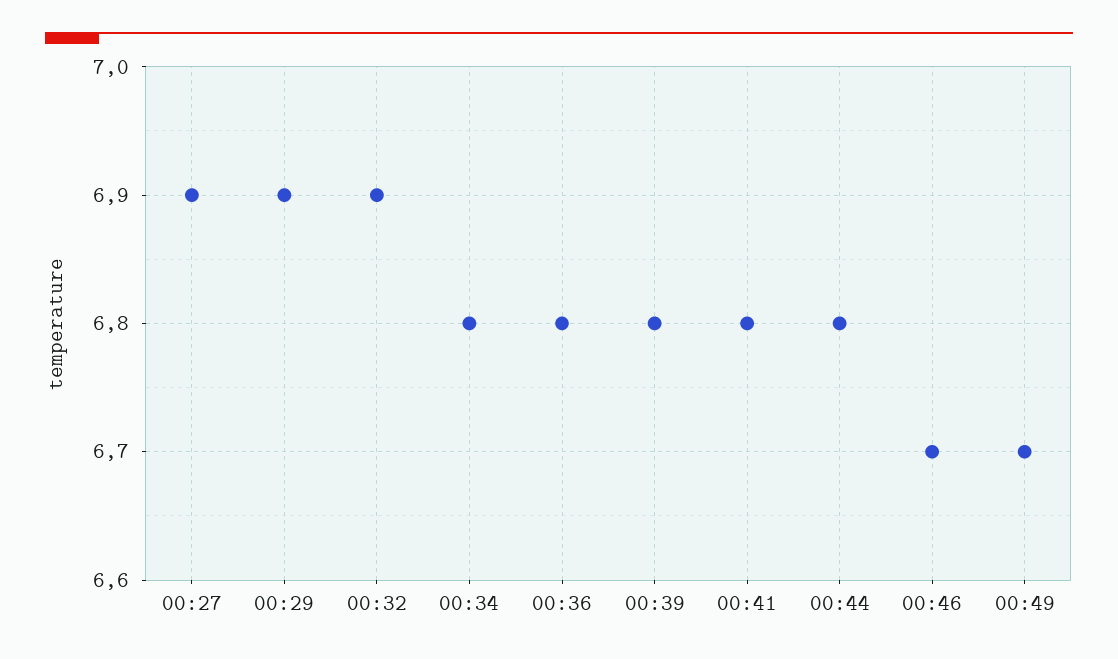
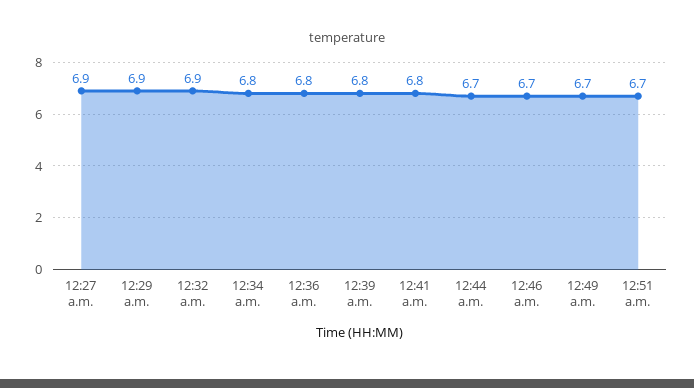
00:44: 6.8 -> 6.7
12:51 a.m.: none -> 6.7

